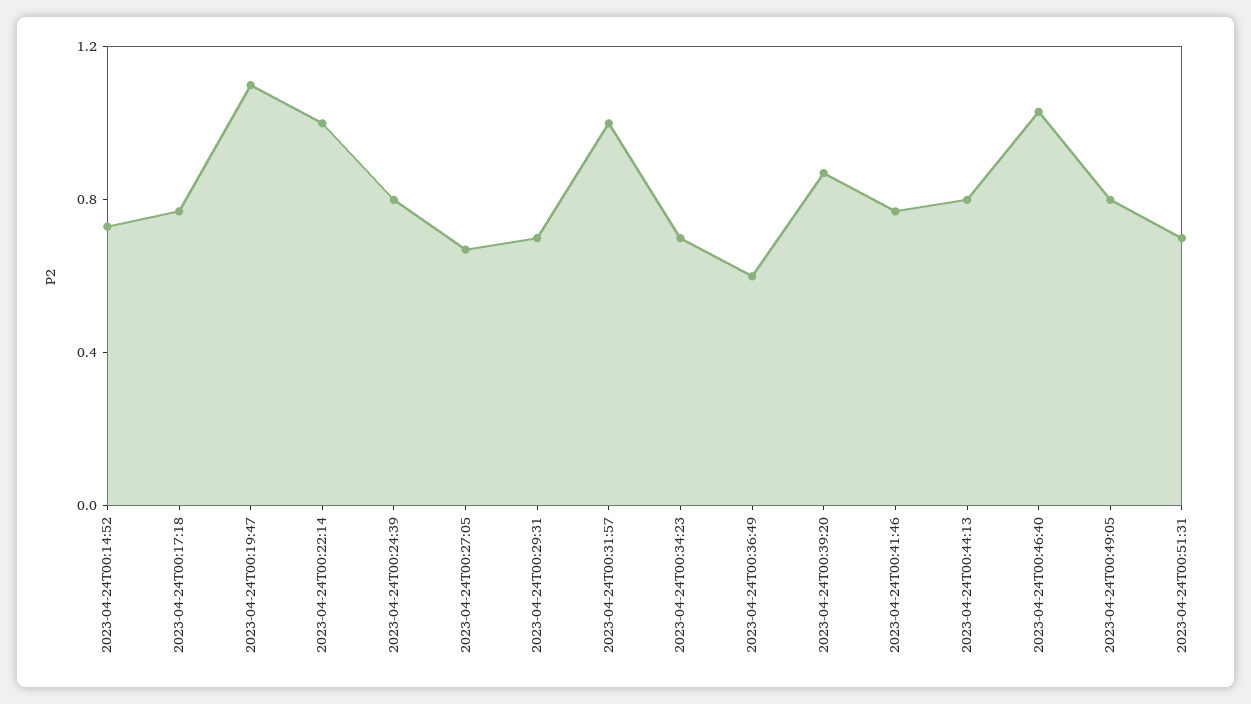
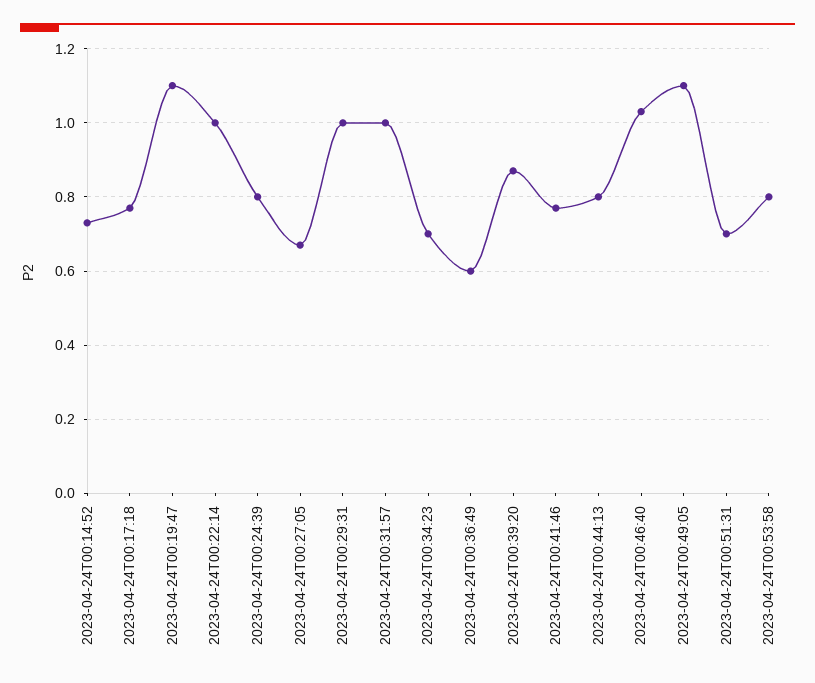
2023-04-24T00:29:31: 0.7 -> 1
2023-04-24T00:49:05: 0.8 -> 1.1
2023-04-24T00:53:58: none -> 0.8

